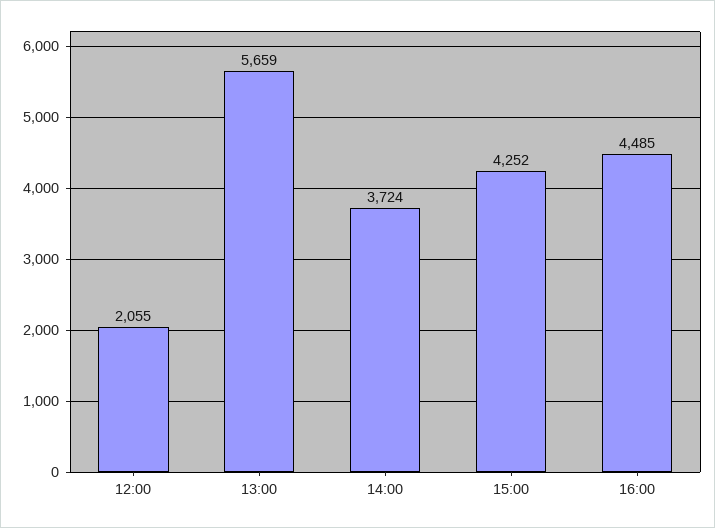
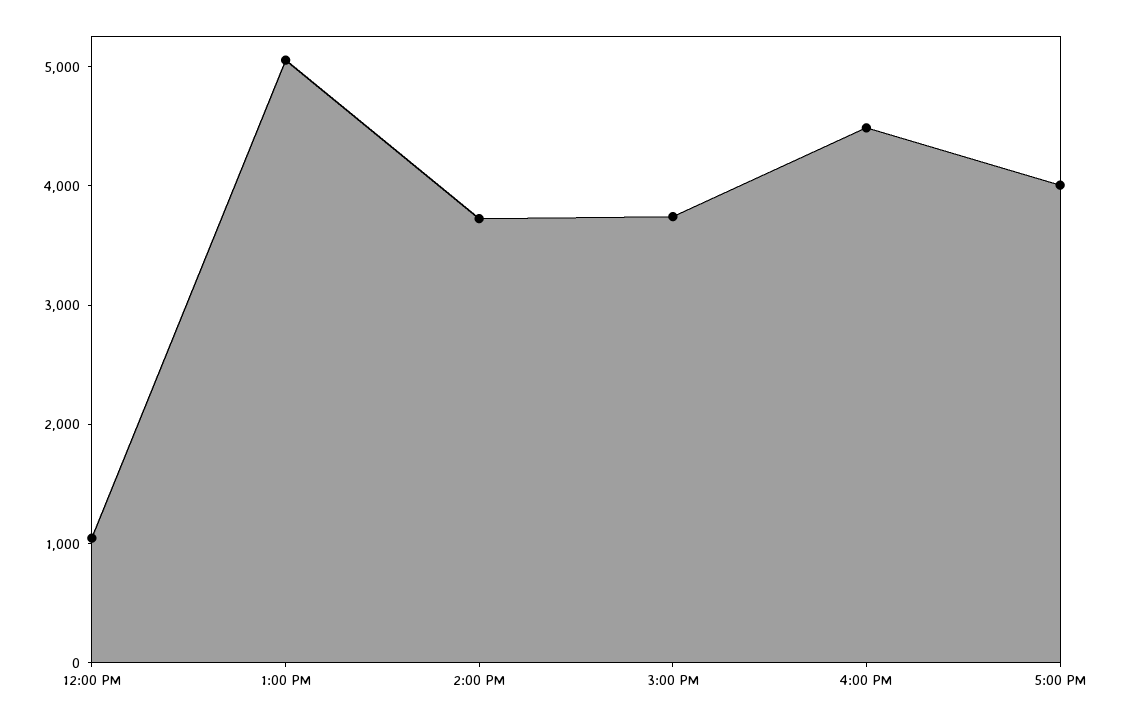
12:00: 2055 -> 1000
13:00: 5659 -> 5000
15:00: 4252 -> 3800
5:00 PM: none -> 4000

